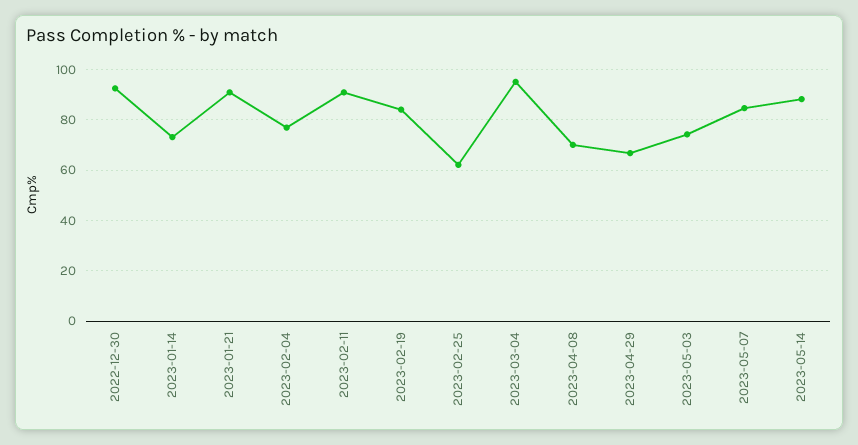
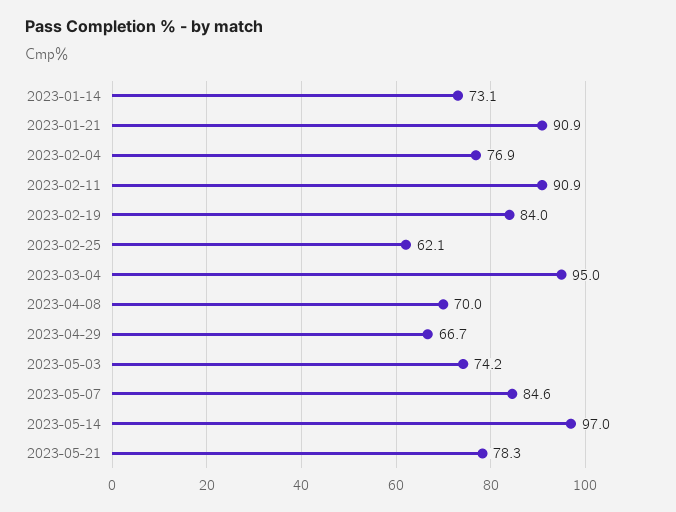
2022-12-30: 92.5 -> none
2023-05-14: 87.5 -> 97
2023-05-21: none -> 78.3

